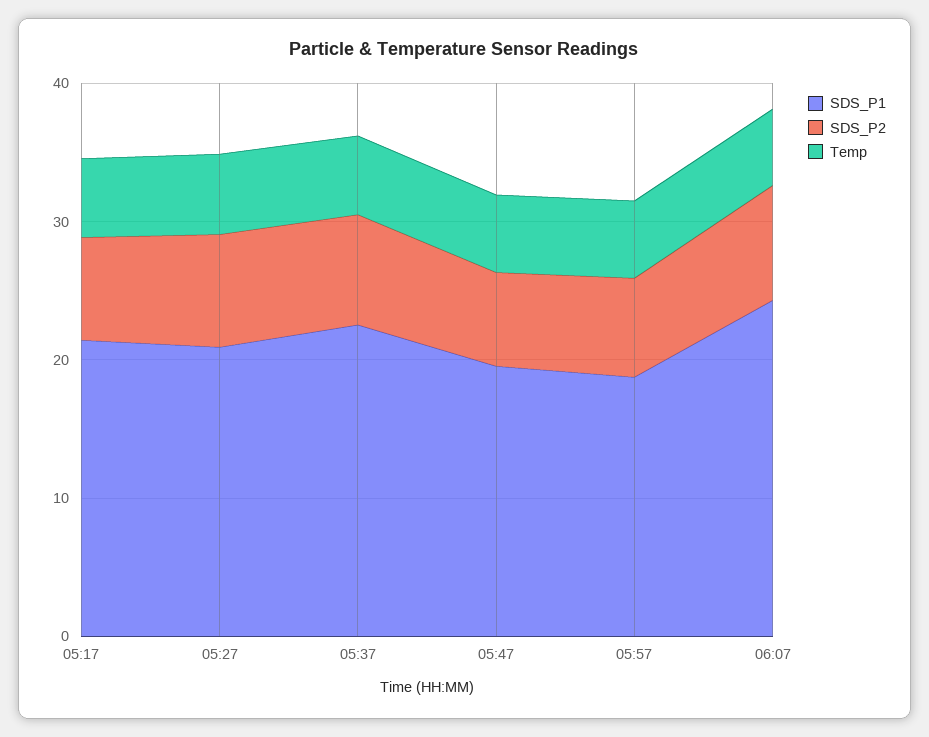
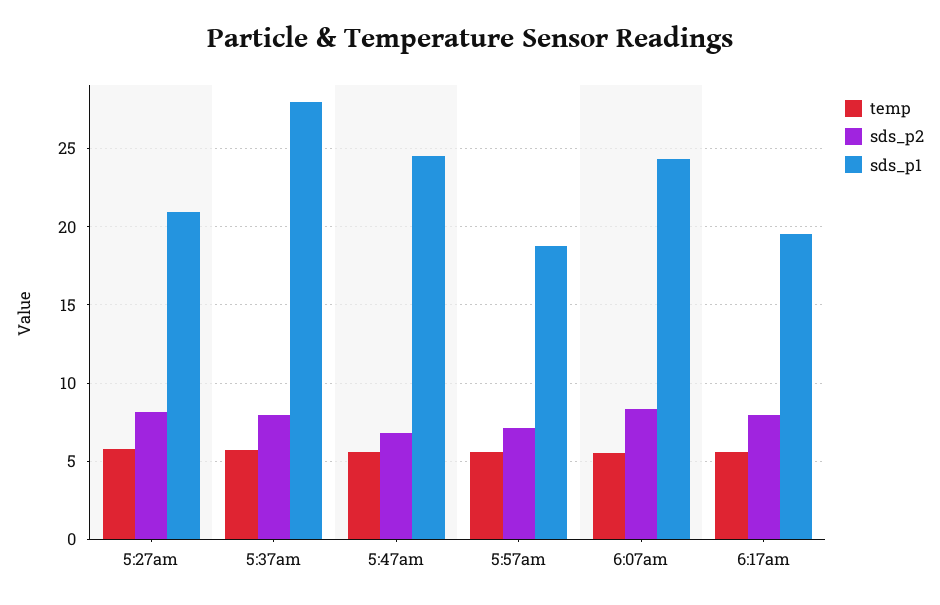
SDS_P1, 05:17: 22 -> none
SDS_P2, 05:17: 8 -> none
Temp, 05:17: 6 -> none
SDS_P1, 05:37: 22 -> 28
SDS_P1, 05:47: 20 -> 24.5
Temp, 6:17am: none -> 5.5
SDS_P2, 6:17am: none -> 8
SDS_P1, 6:17am: none -> 19.5

